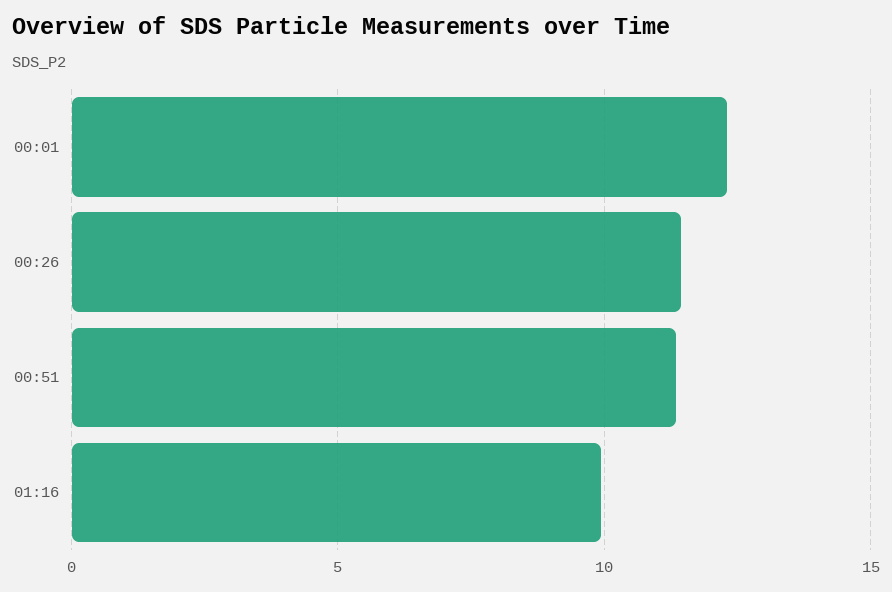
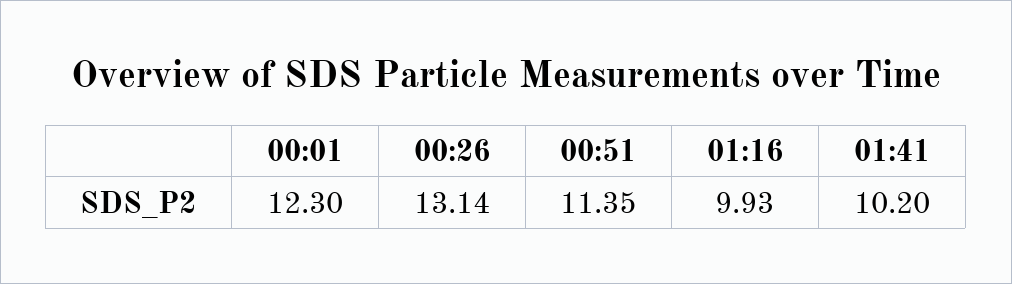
00:26: 11.5 -> 13.14
01:41: none -> 10.2

